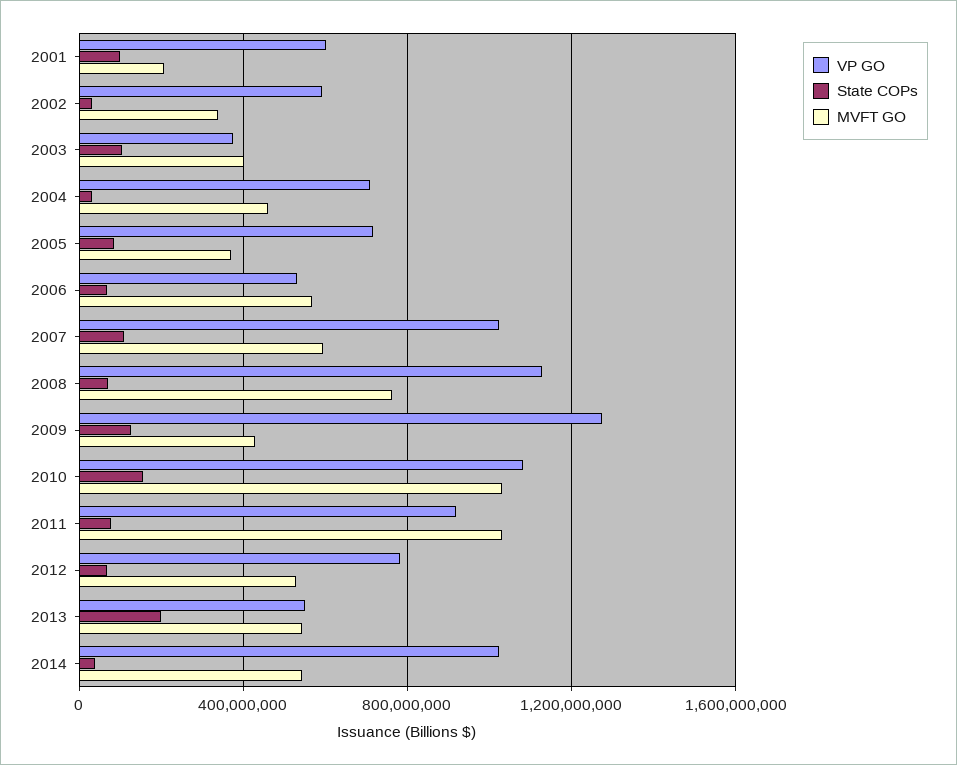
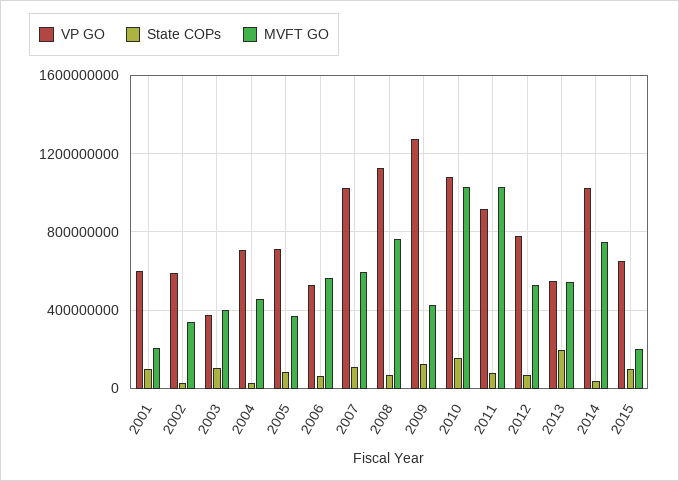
MVFT GO, 2014: 550000000 -> 750000000
VP GO, 2015: none -> 650000000
State COPs, 2015: none -> 100000000
MVFT GO, 2015: none -> 200000000

